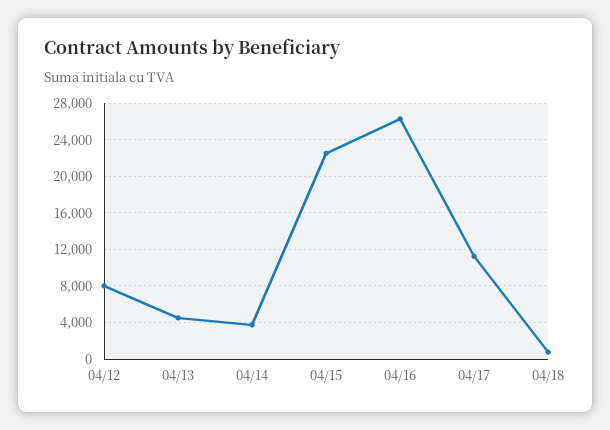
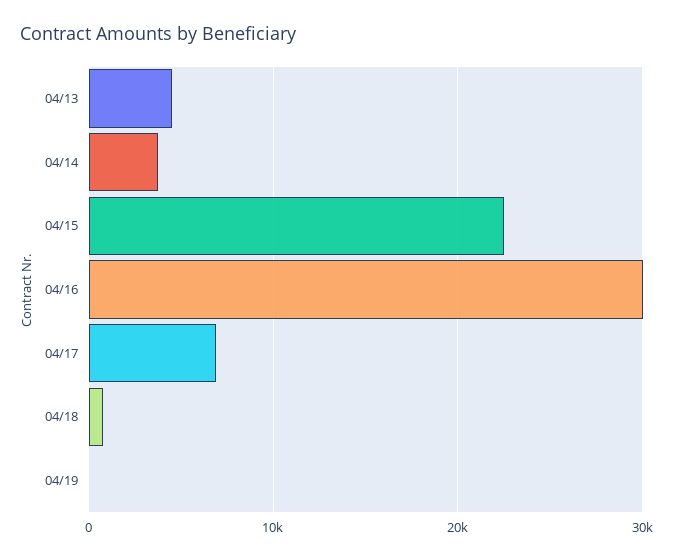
04/12: 8000 -> none
04/16: 26000 -> 30000
04/17: 11000 -> 7000
04/19: none -> 0

